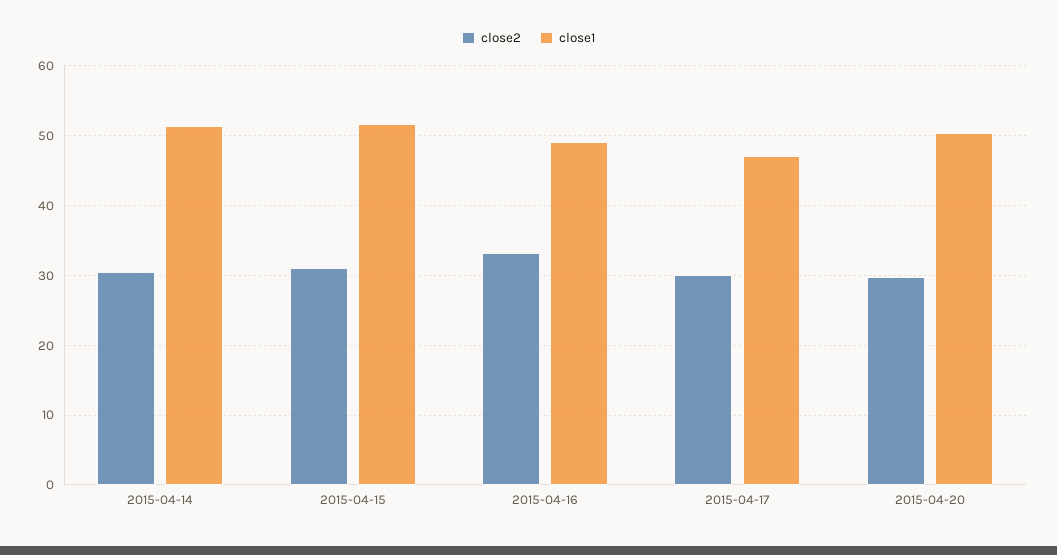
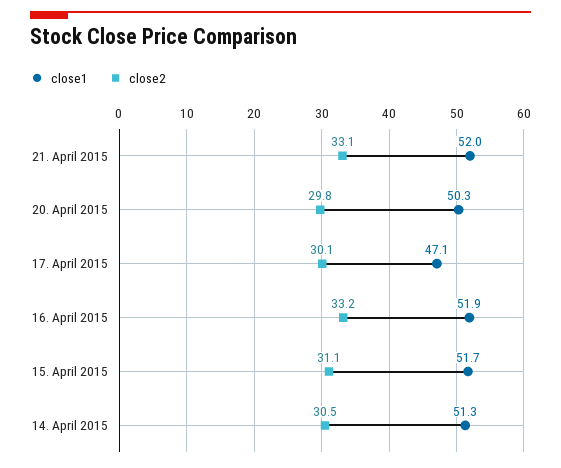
close1, 2015-04-16: 49 -> 51.9
close1, 21. April 2015: none -> 52
close2, 21. April 2015: none -> 33.1

